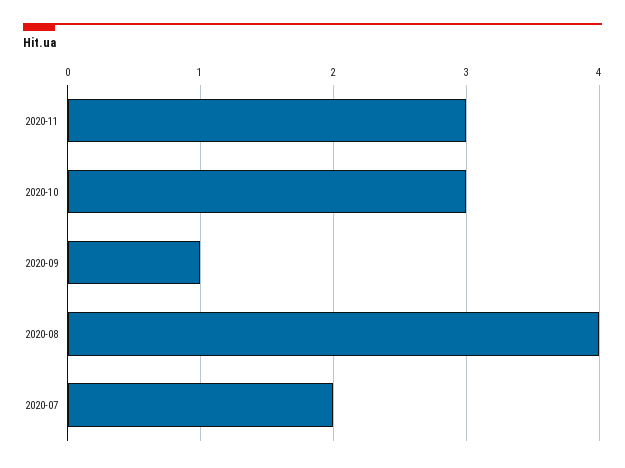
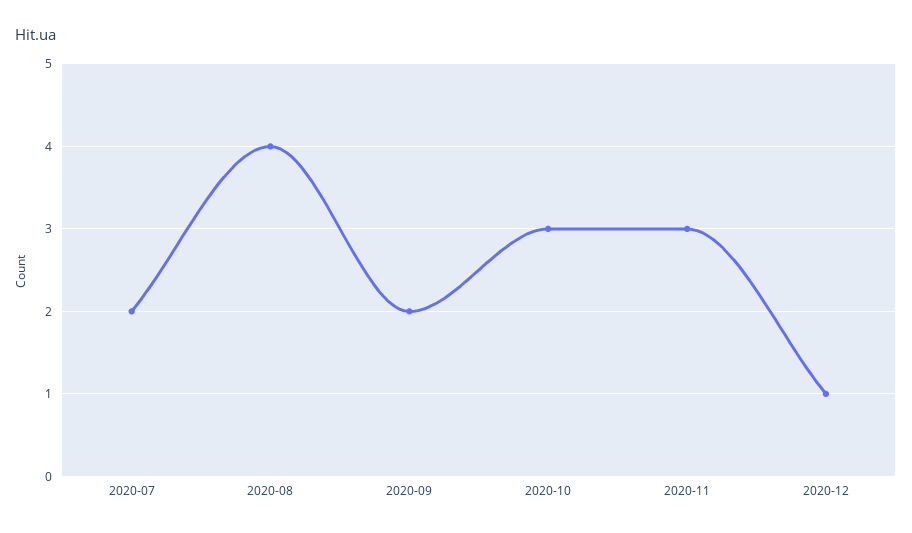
2020-09: 1 -> 2
2020-12: none -> 1

